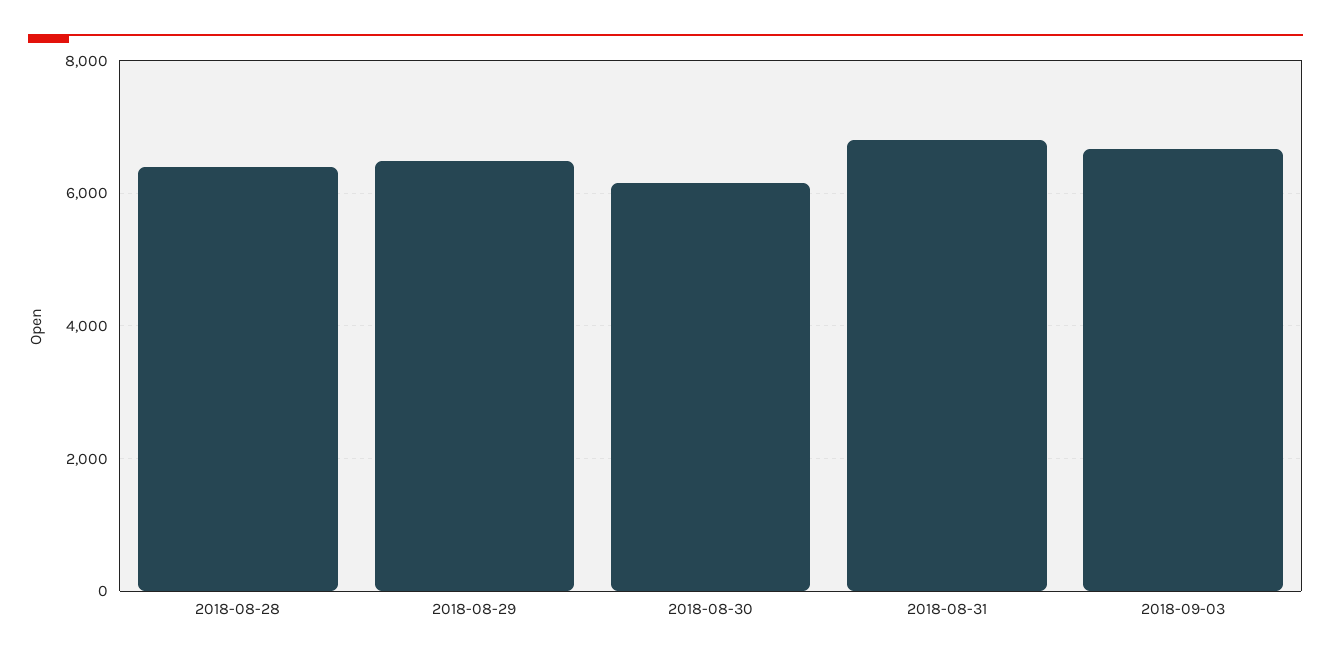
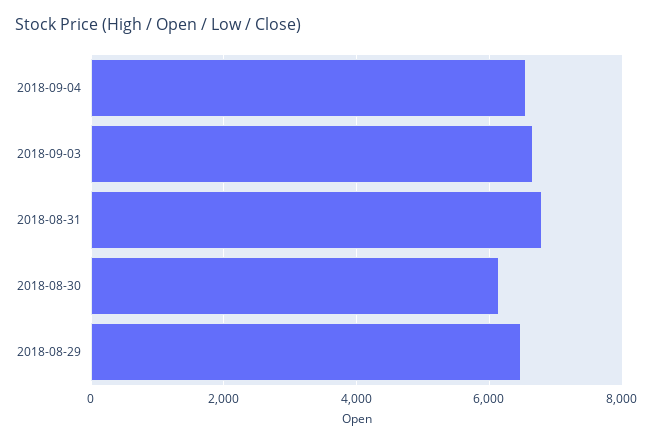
2018-08-28: 6400 -> none
2018-09-04: none -> 6600

